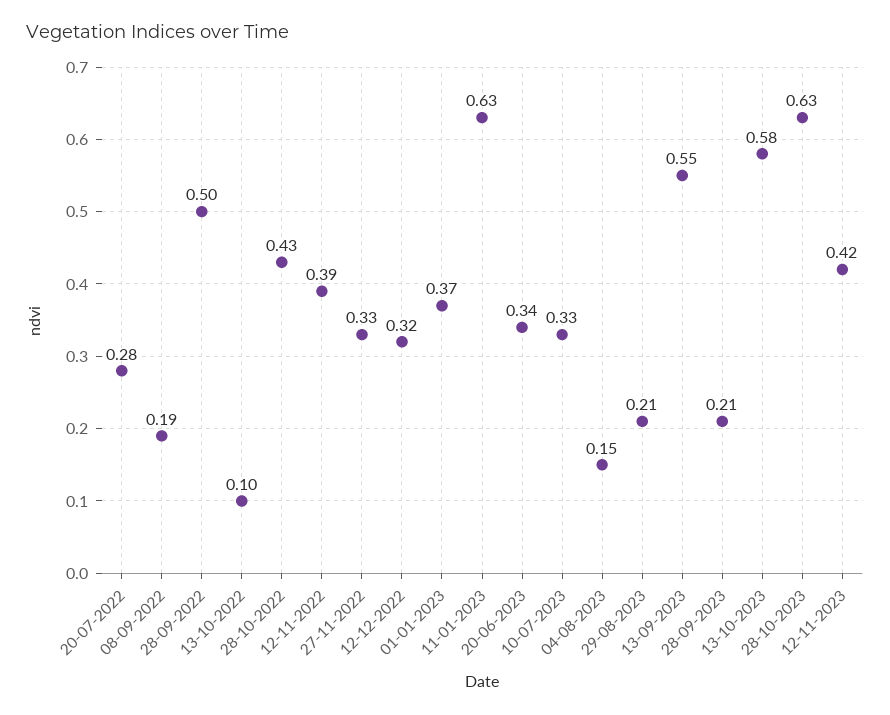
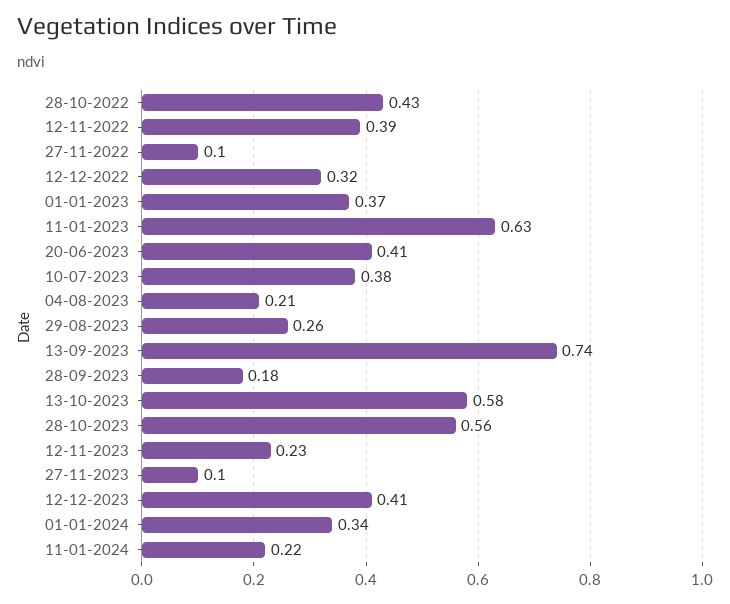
20-07-2022: 0.28 -> none
08-09-2022: 0.19 -> none
28-09-2022: 0.5 -> none
13-10-2022: 0.1 -> none
27-11-2022: 0.33 -> 0.1
20-06-2023: 0.34 -> 0.41
10-07-2023: 0.33 -> 0.38
04-08-2023: 0.15 -> 0.21
29-08-2023: 0.21 -> 0.26
13-09-2023: 0.55 -> 0.74
28-09-2023: 0.21 -> 0.18
28-10-2023: 0.63 -> 0.56
12-11-2023: 0.42 -> 0.23
27-11-2023: none -> 0.1
12-12-2023: none -> 0.41
01-01-2024: none -> 0.34
11-01-2024: none -> 0.22

